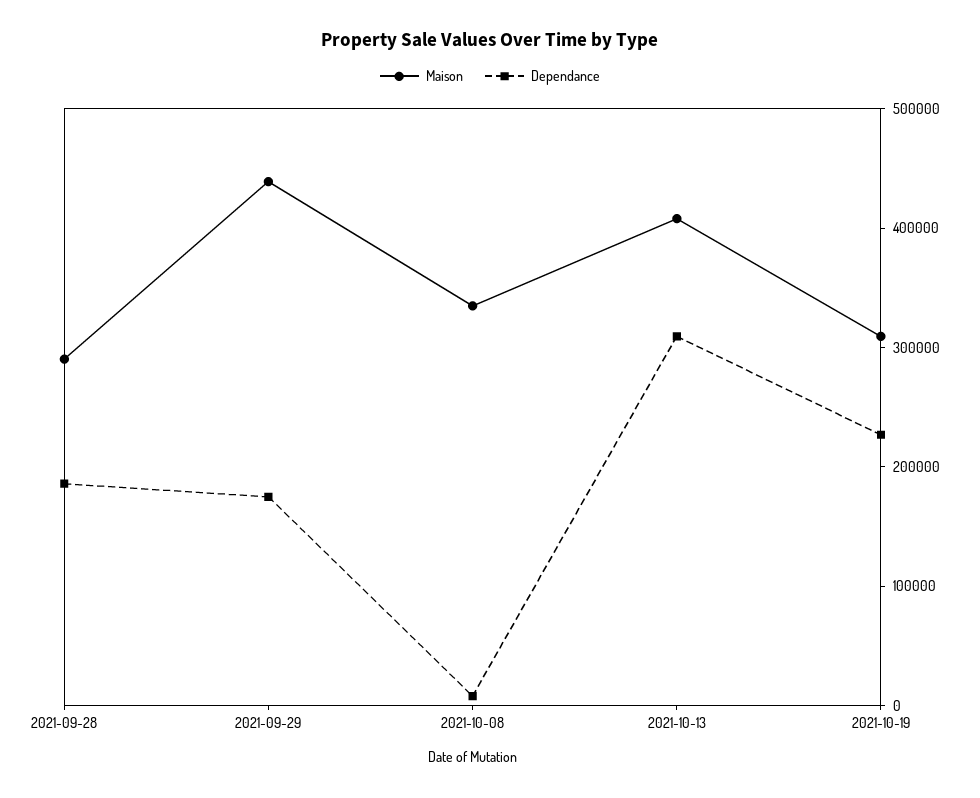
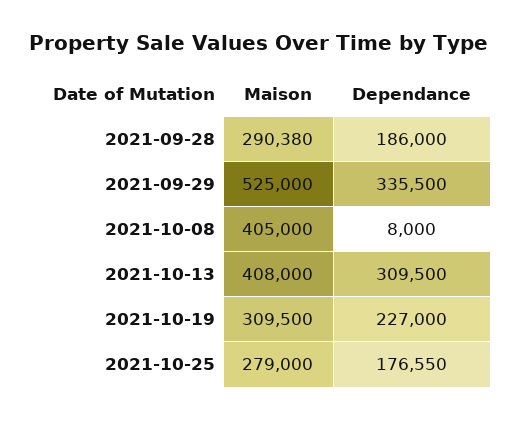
Maison, 2021-09-29: 440000 -> 525000
Dependance, 2021-09-29: 180000 -> 335500
Maison, 2021-10-08: 340000 -> 405000
Maison, 2021-10-25: none -> 279000
Dependance, 2021-10-25: none -> 176550

